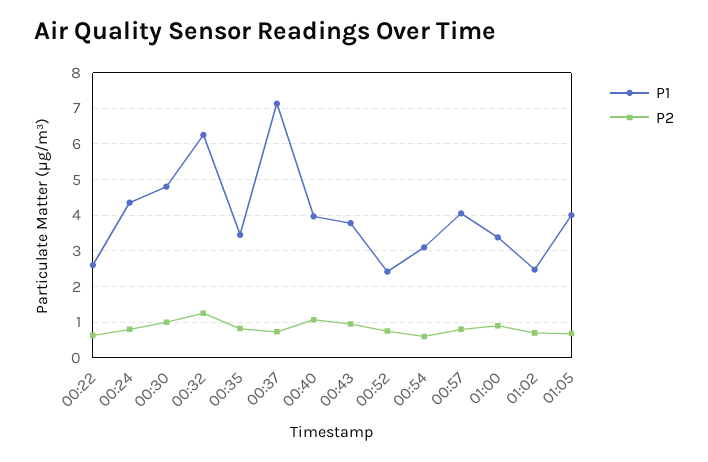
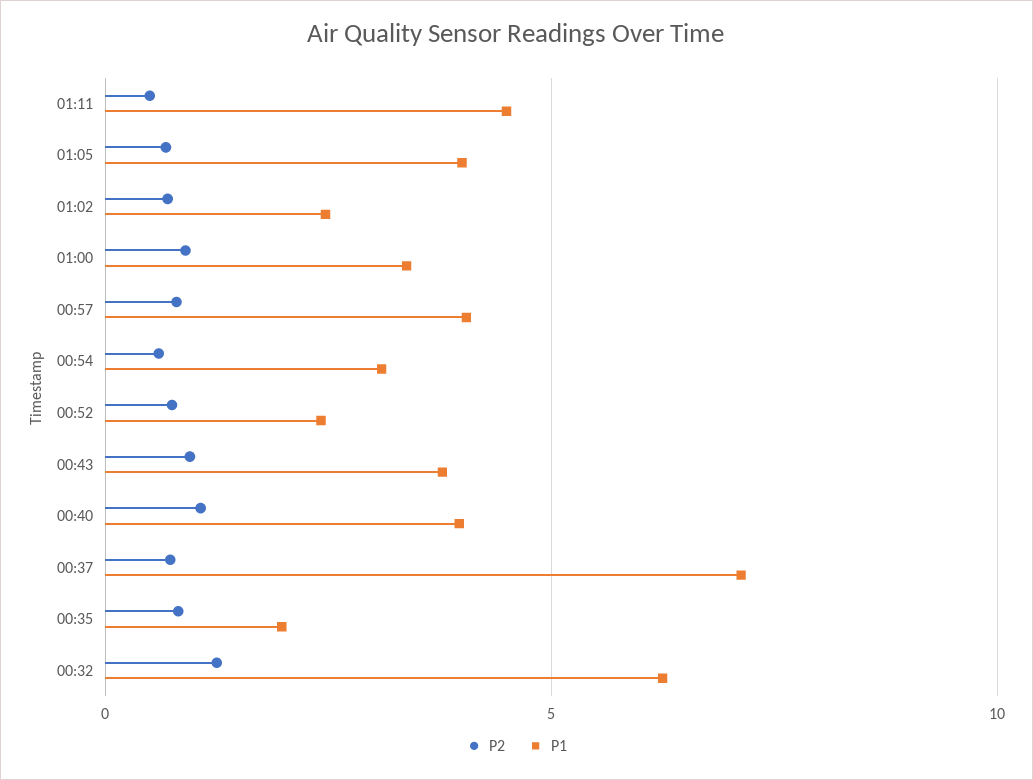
P1, 00:22: 2.6 -> none
P2, 00:22: 0.6 -> none
P1, 00:24: 4.4 -> none
P2, 00:24: 0.8 -> none
P1, 00:30: 4.8 -> none
P2, 00:30: 1 -> none
P1, 00:35: 3.4 -> 2
P2, 01:11: none -> 0.5
P1, 01:11: none -> 4.5

